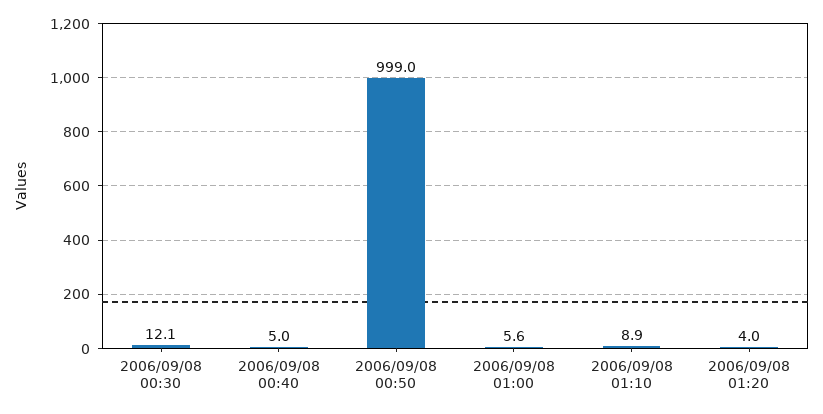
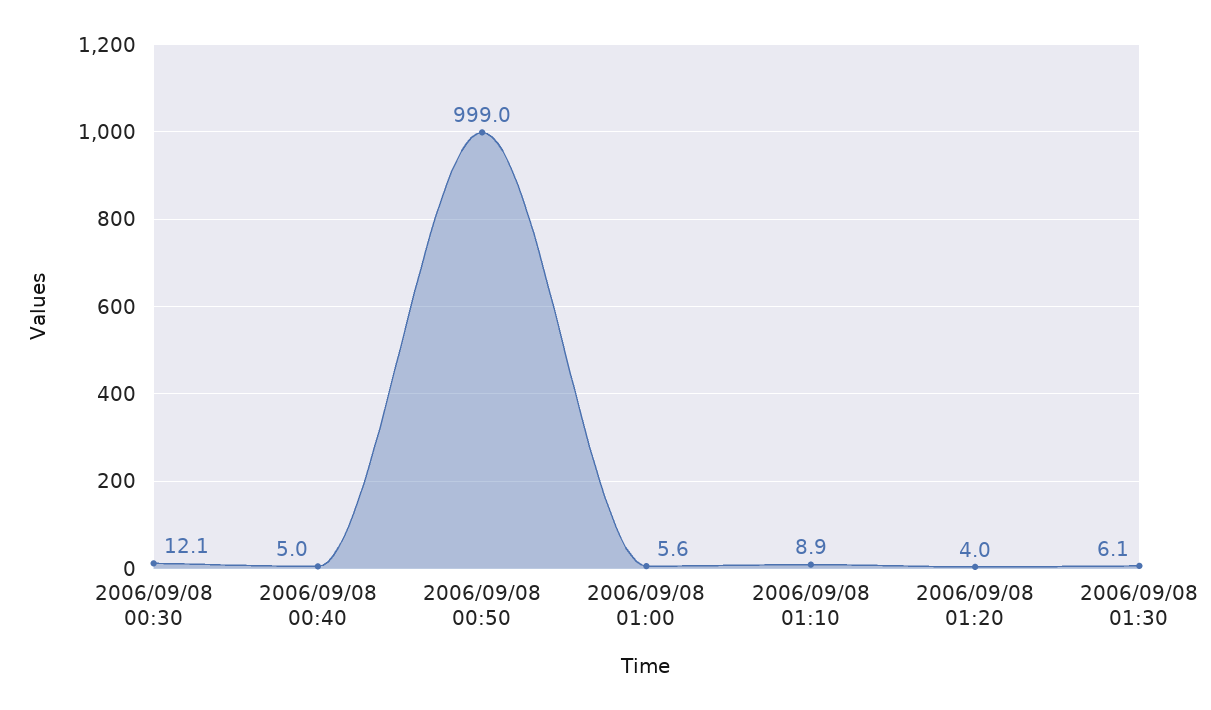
2006/09/08 01:30: none -> 6.1

